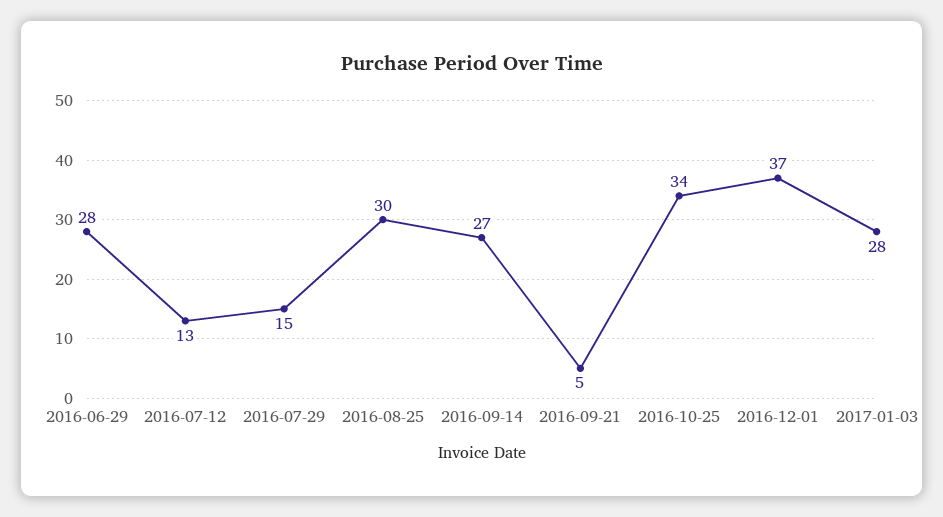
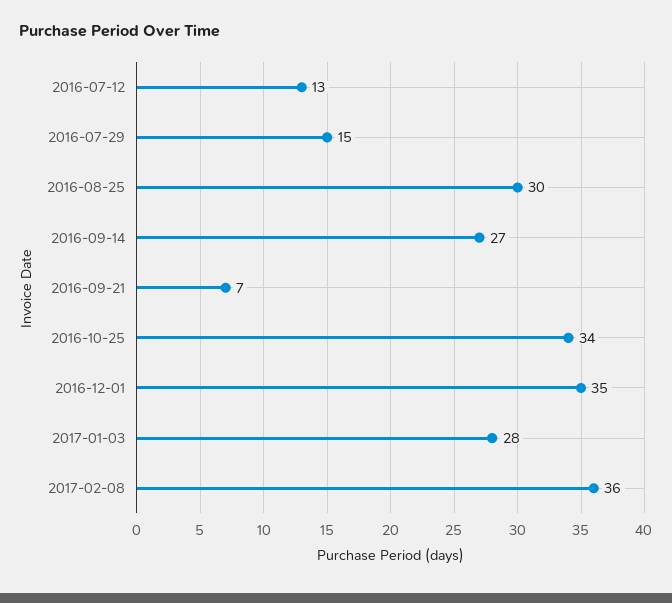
2016-06-29: 28 -> none
2016-09-21: 5 -> 7
2016-12-01: 37 -> 35
2017-02-08: none -> 36

